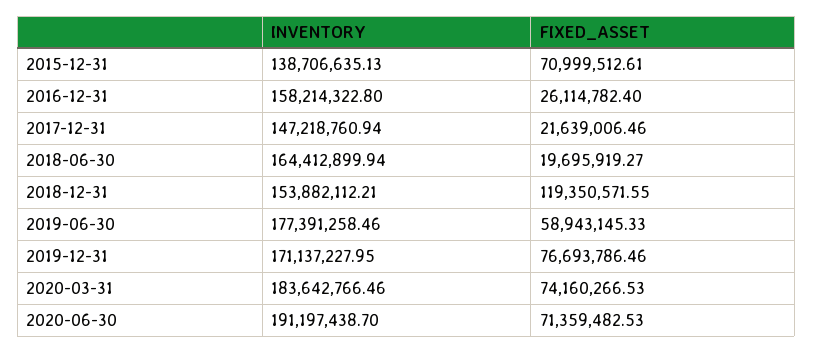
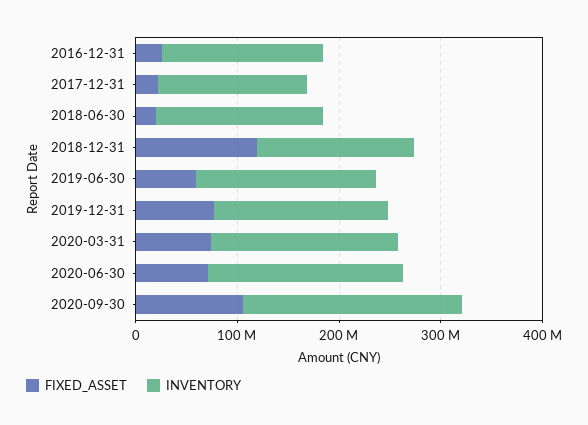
INVENTORY, 2015-12-31: 138706635.13 -> none
FIXED_ASSET, 2015-12-31: 70999512.61 -> none
FIXED_ASSET, 2020-09-30: none -> 100000000
INVENTORY, 2020-09-30: none -> 220000000

